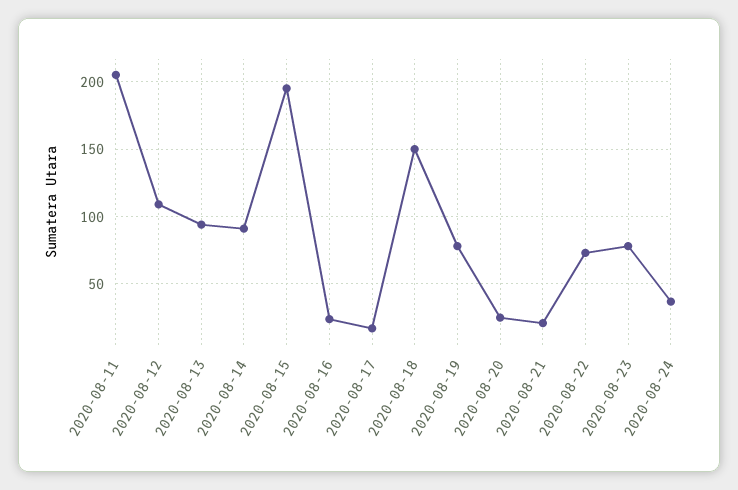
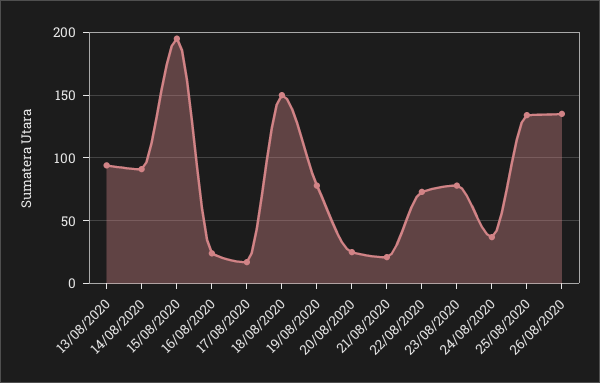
2020-08-11: 205 -> none
2020-08-12: 110 -> none
25/08/2020: none -> 135
26/08/2020: none -> 135

